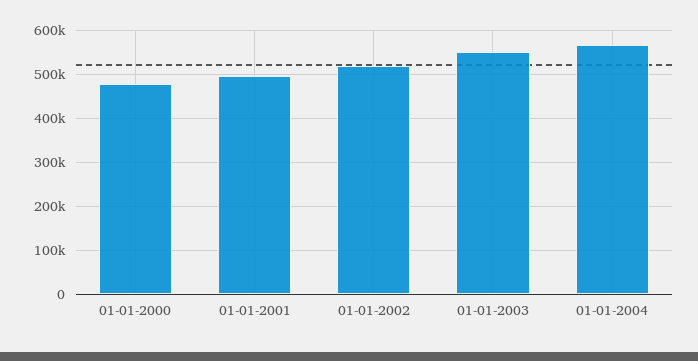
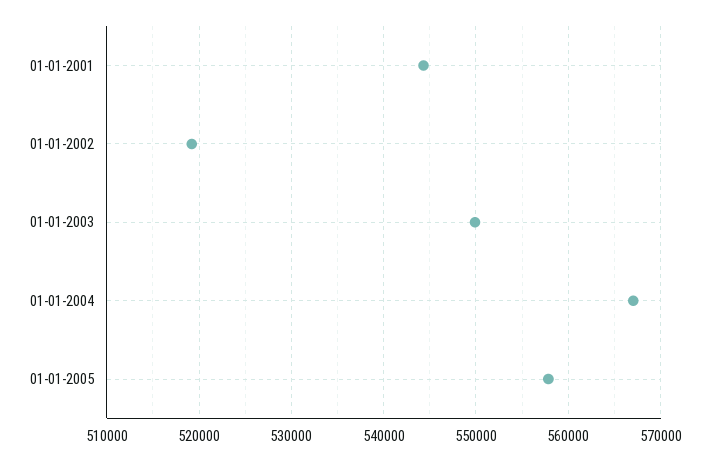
01-01-2000: 480000 -> none
01-01-2001: 500000 -> 544000
01-01-2005: none -> 558000

